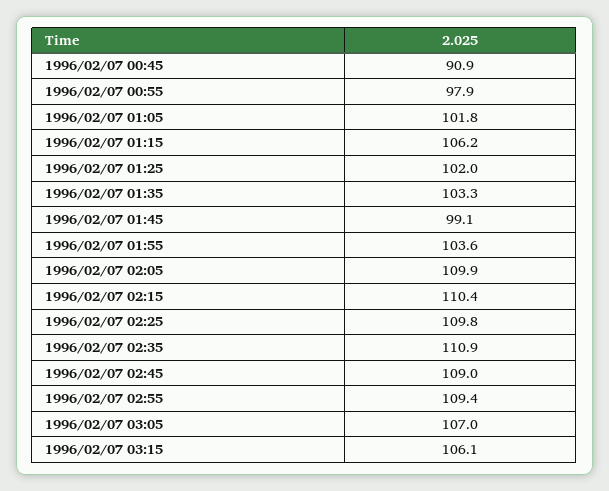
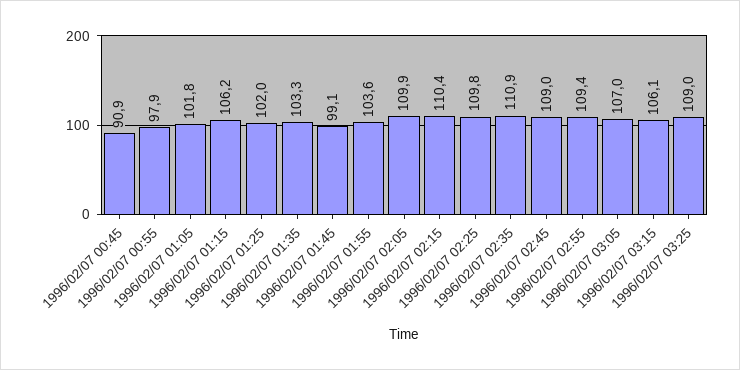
1996/02/07 03:25: none -> 109

